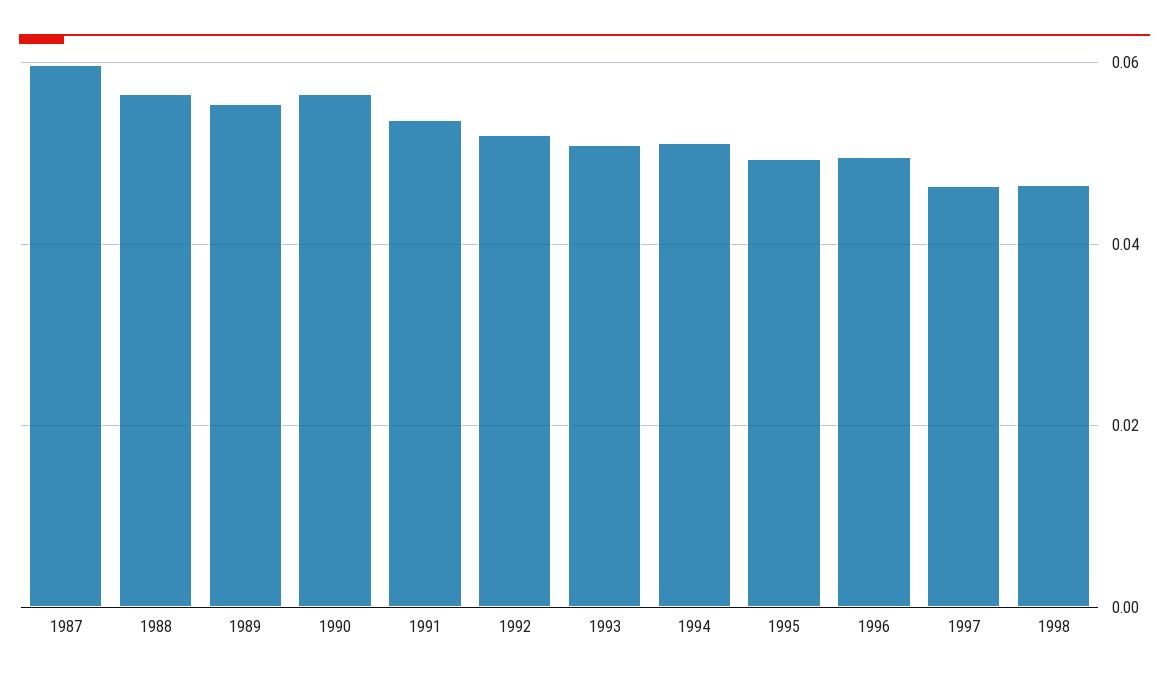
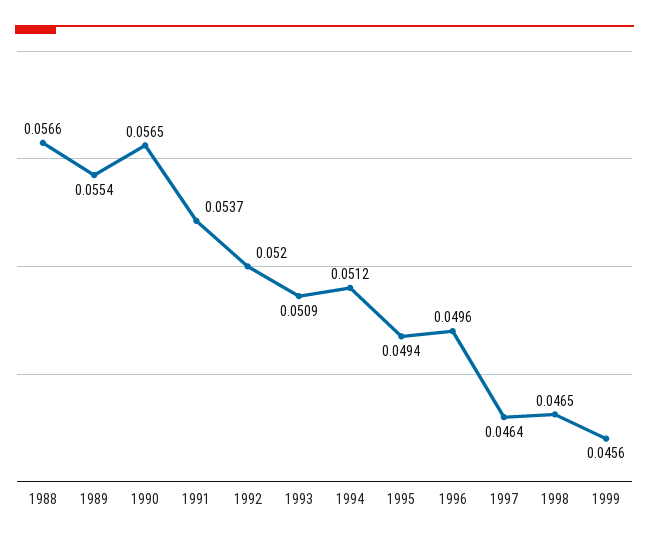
1987: 0.06 -> none
1999: none -> 0.0456

